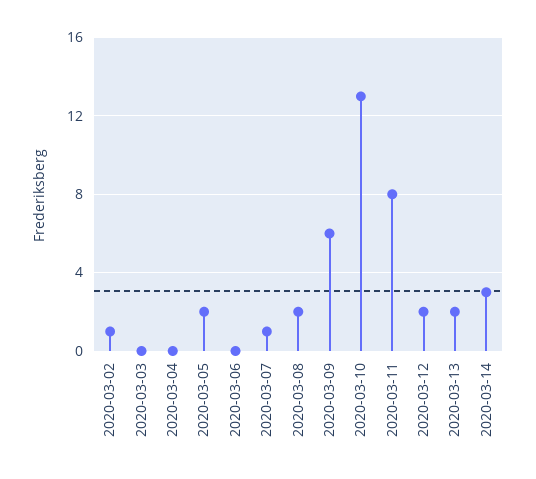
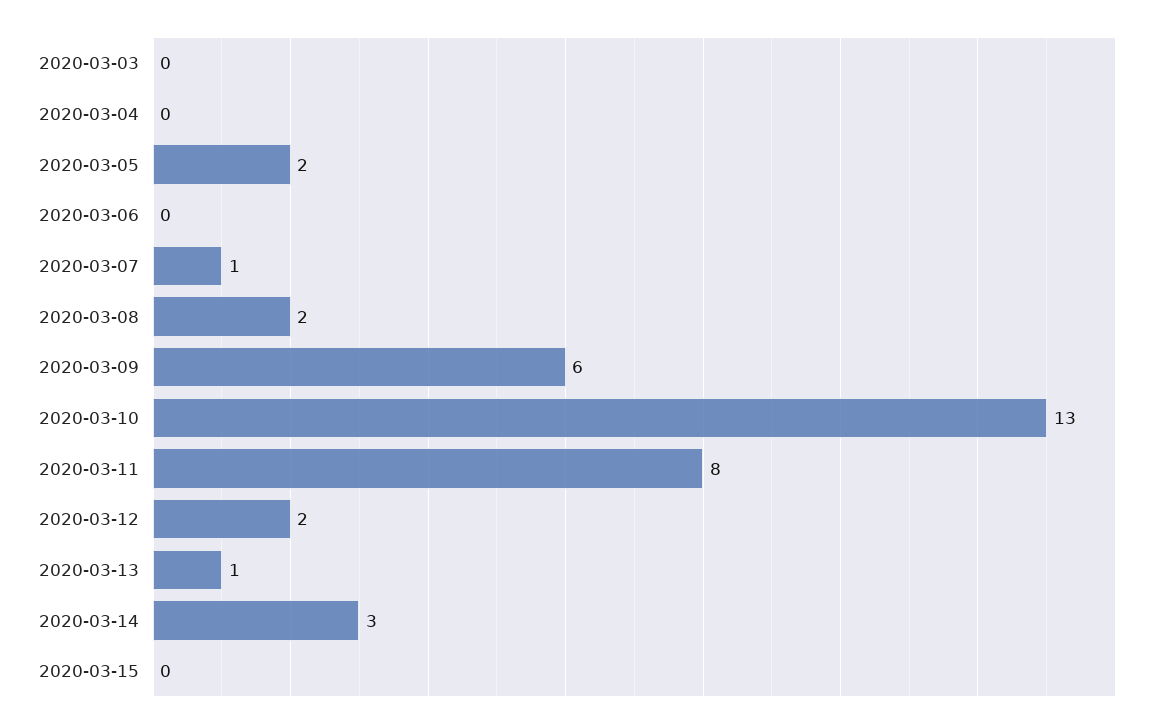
2020-03-02: 1 -> none
2020-03-13: 2 -> 1
2020-03-15: none -> 0

